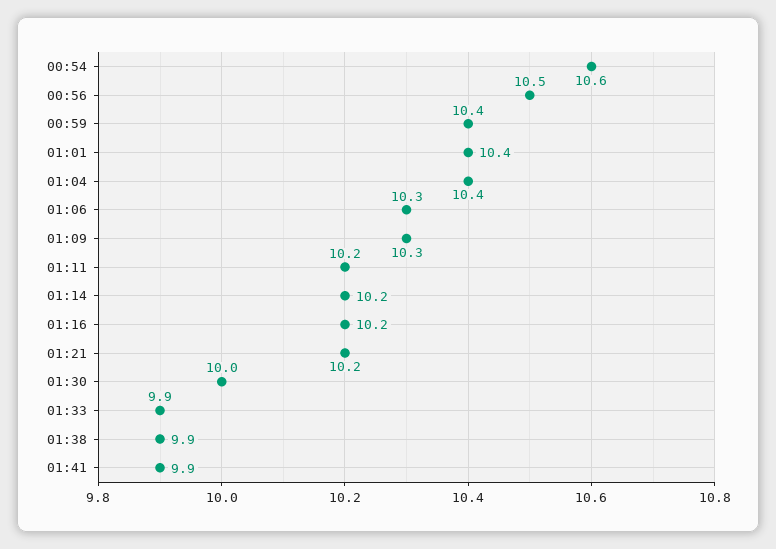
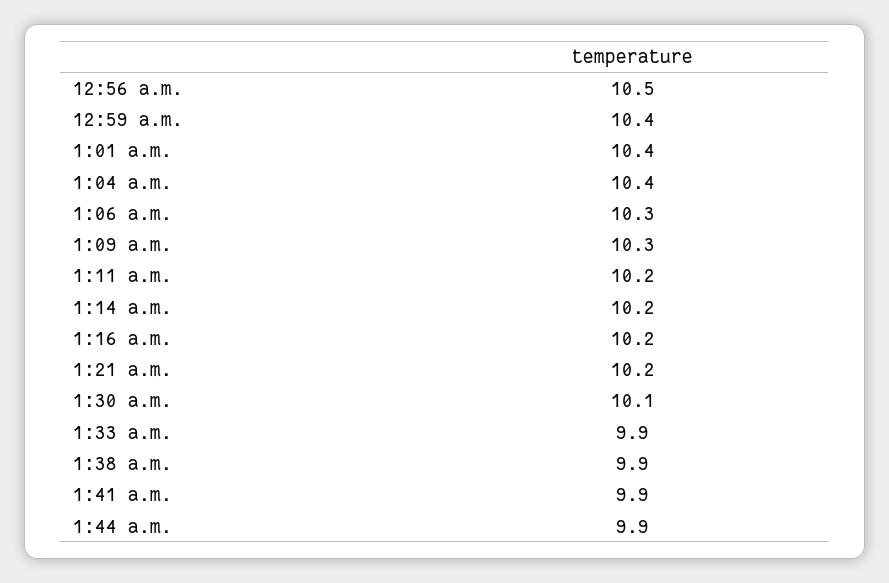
00:54: 10.6 -> none
01:30: 10 -> 10.1
1:44 a.m.: none -> 9.9

